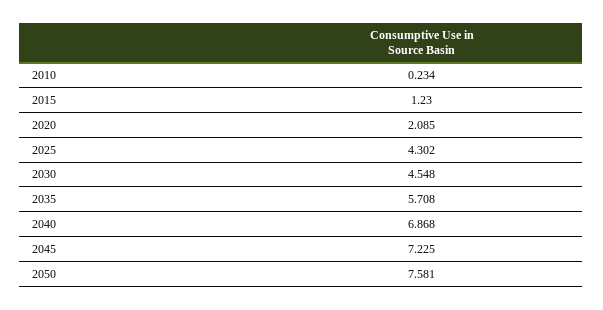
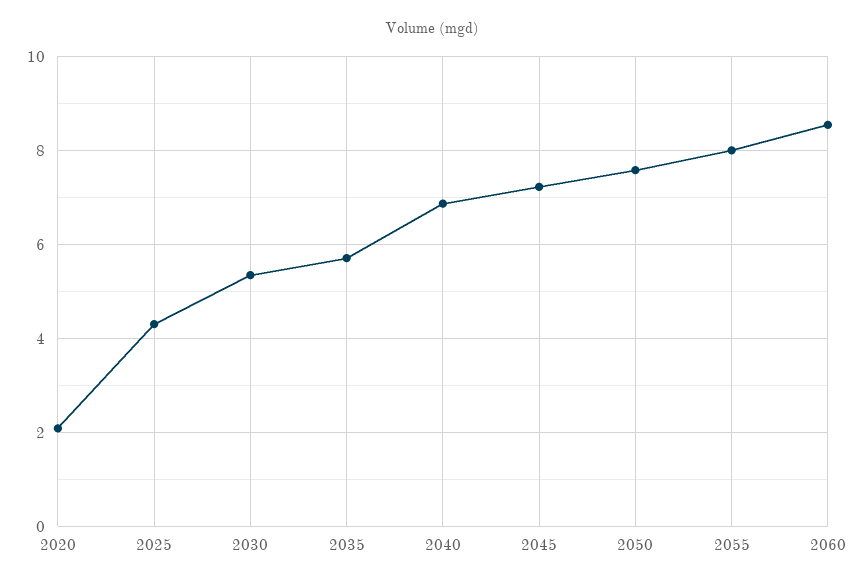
2010: 0.234 -> none
2015: 1.23 -> none
2030: 4.548 -> 5.4
2055: none -> 8
2060: none -> 8.6

